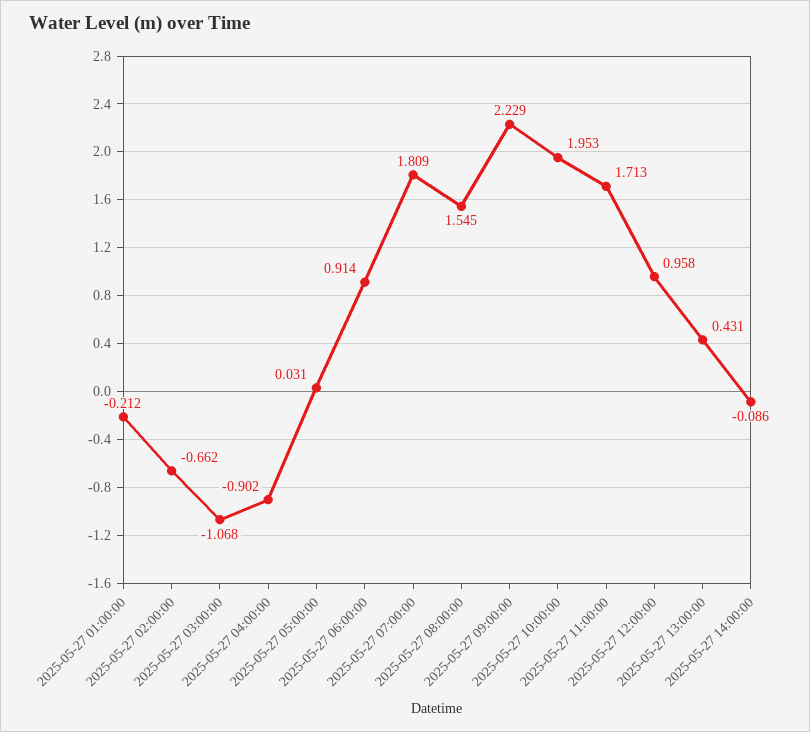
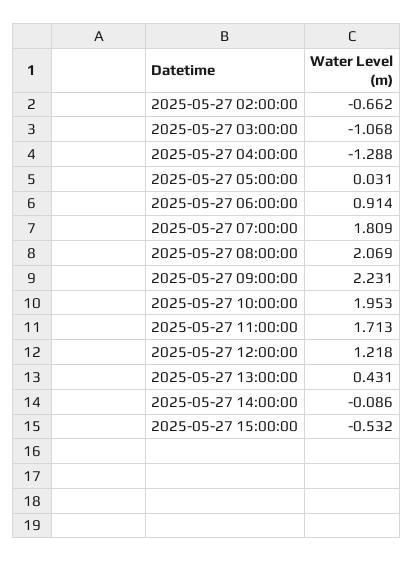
2025-05-27 01:00:00: -0.212 -> none
2025-05-27 04:00:00: -0.902 -> -1.288
2025-05-27 08:00:00: 1.545 -> 2.069
2025-05-27 09:00:00: 2.229 -> 2.231
2025-05-27 12:00:00: 0.958 -> 1.218
2025-05-27 15:00:00: none -> -0.532

